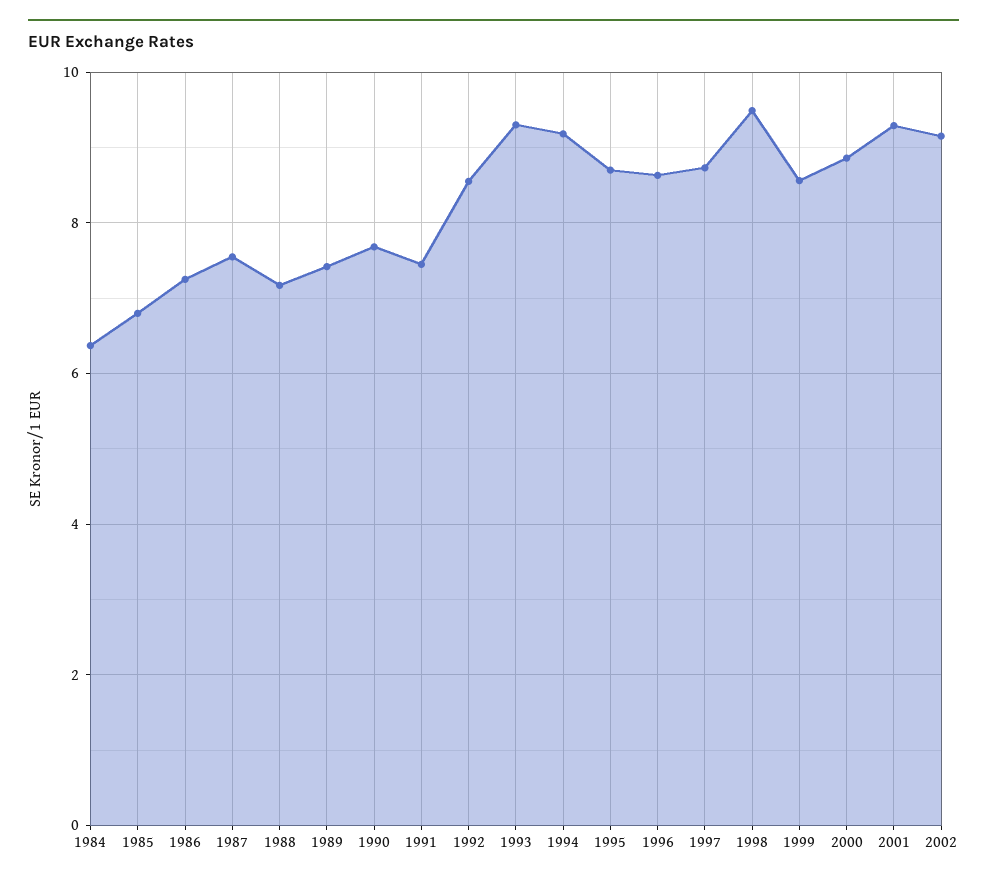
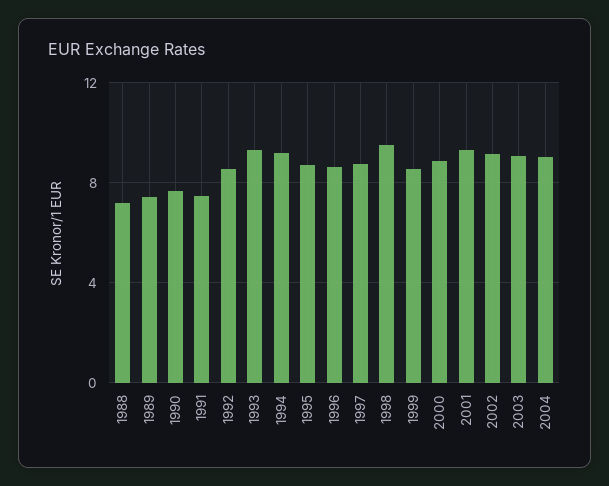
1984: 6.4 -> none
1985: 6.8 -> none
1986: 7.2 -> none
1987: 7.6 -> none
2003: none -> 9
2004: none -> 9

